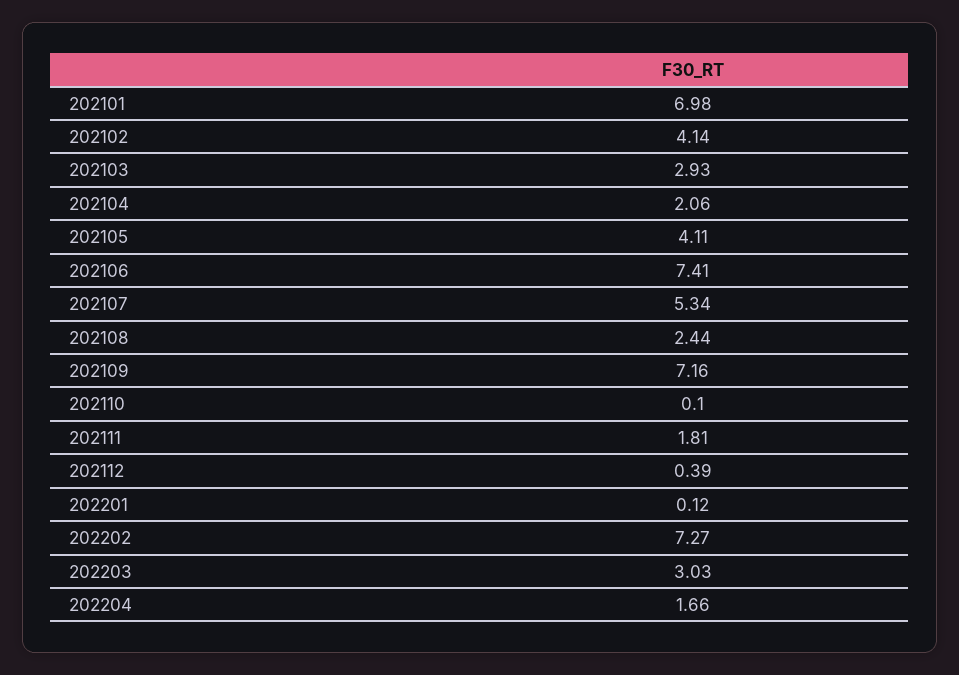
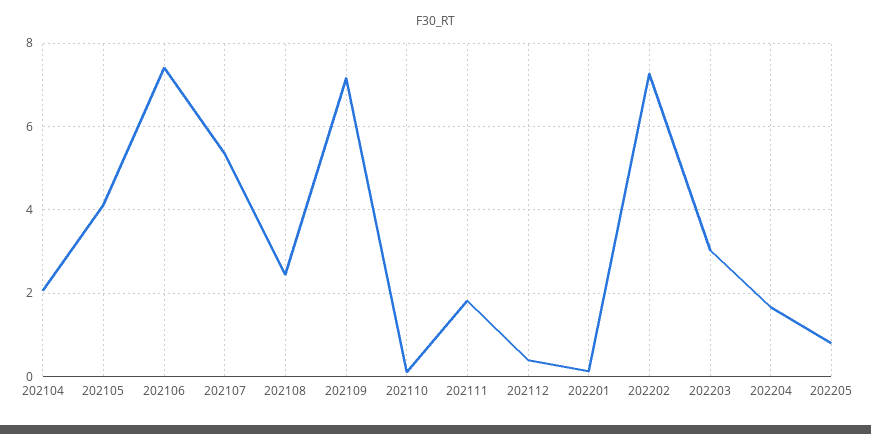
202101: 6.98 -> none
202102: 4.14 -> none
202103: 2.93 -> none
202205: none -> 0.8

